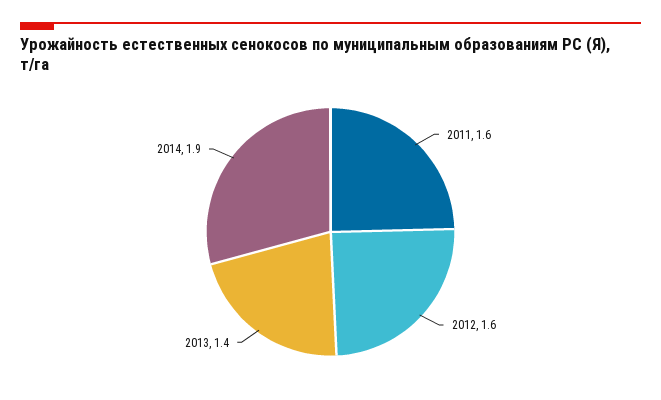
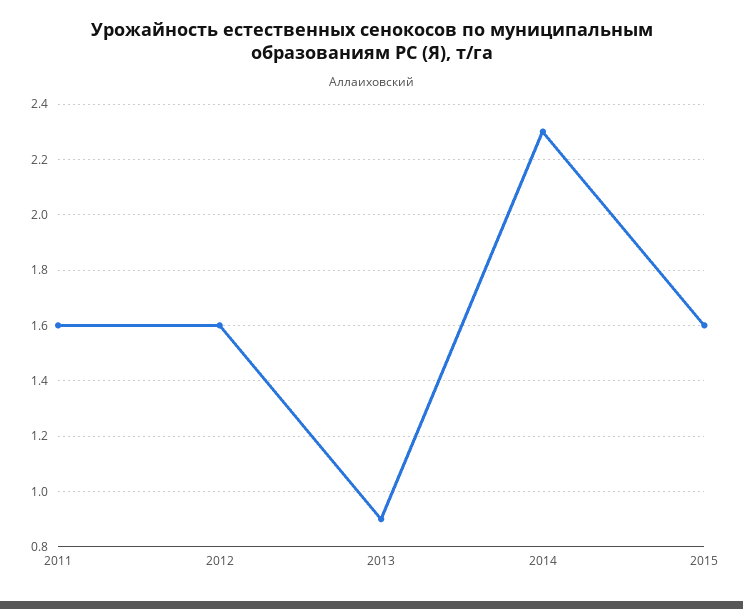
2013: 1.4 -> 0.9
2014: 1.9 -> 2.3
2015: none -> 1.6

